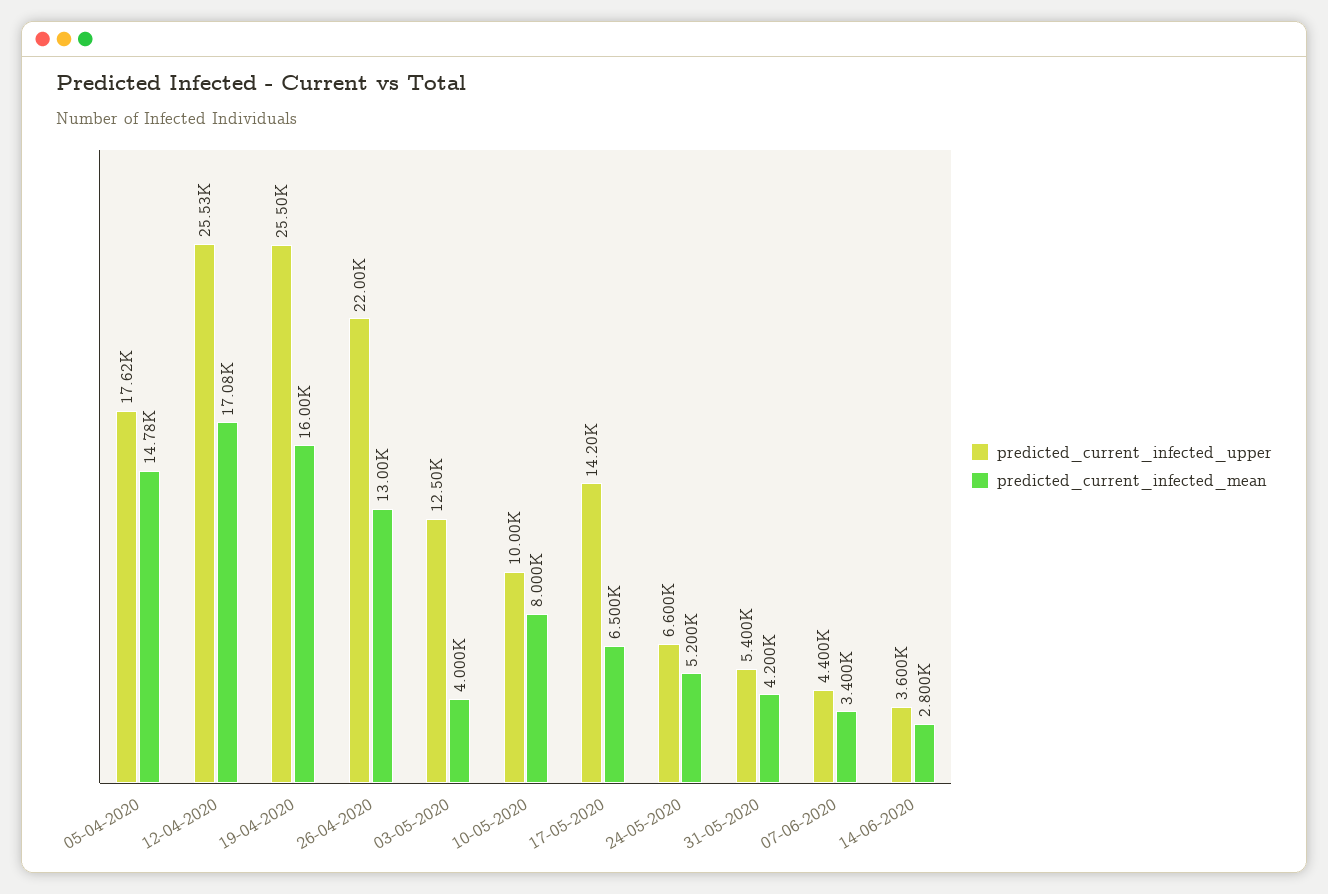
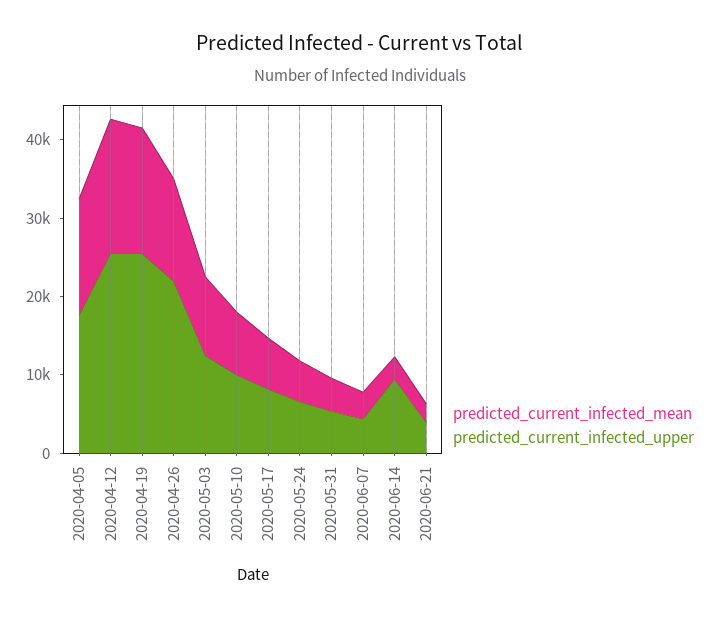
predicted_current_infected_mean, 03-05-2020: 4000 -> 10000
predicted_current_infected_upper, 17-05-2020: 14200 -> 8000
predicted_current_infected_upper, 14-06-2020: 3600 -> 10000
predicted_current_infected_mean, 2020-06-21: none -> 2000
predicted_current_infected_upper, 2020-06-21: none -> 4000

